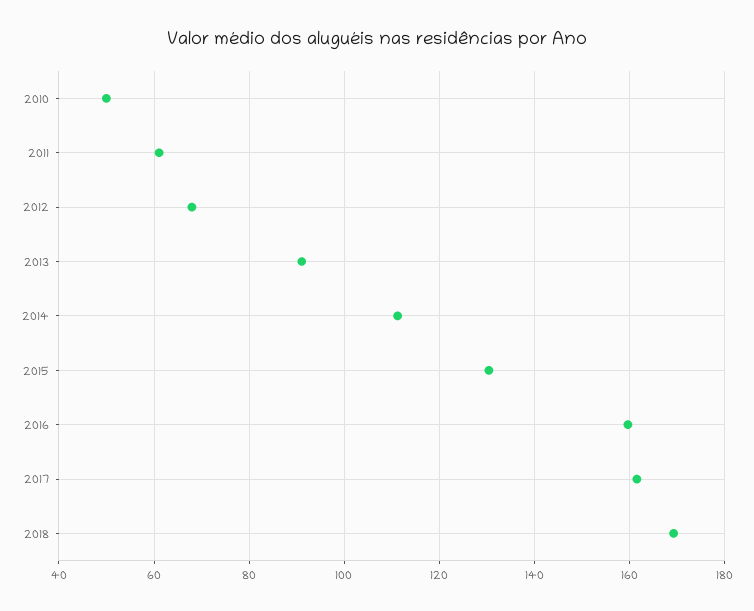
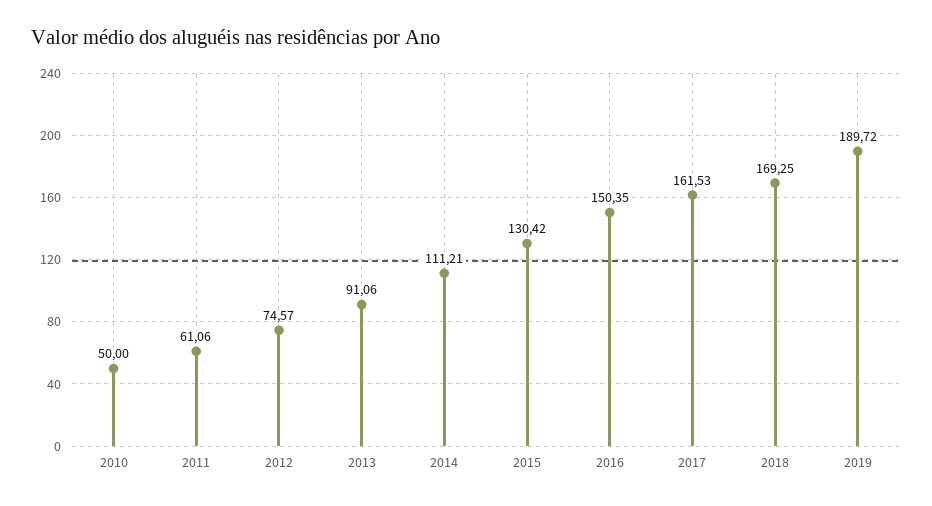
2012: 68 -> 74.57
2016: 160 -> 150.35
2019: none -> 189.72

